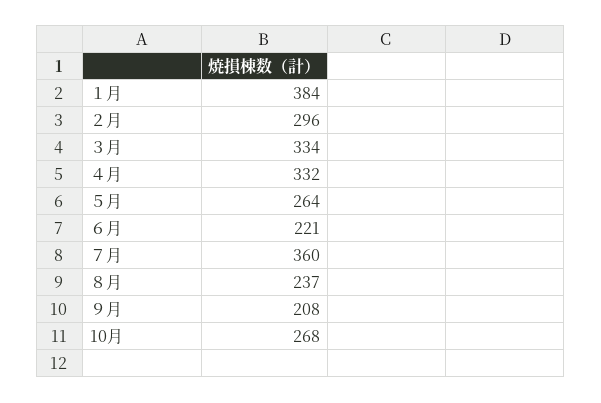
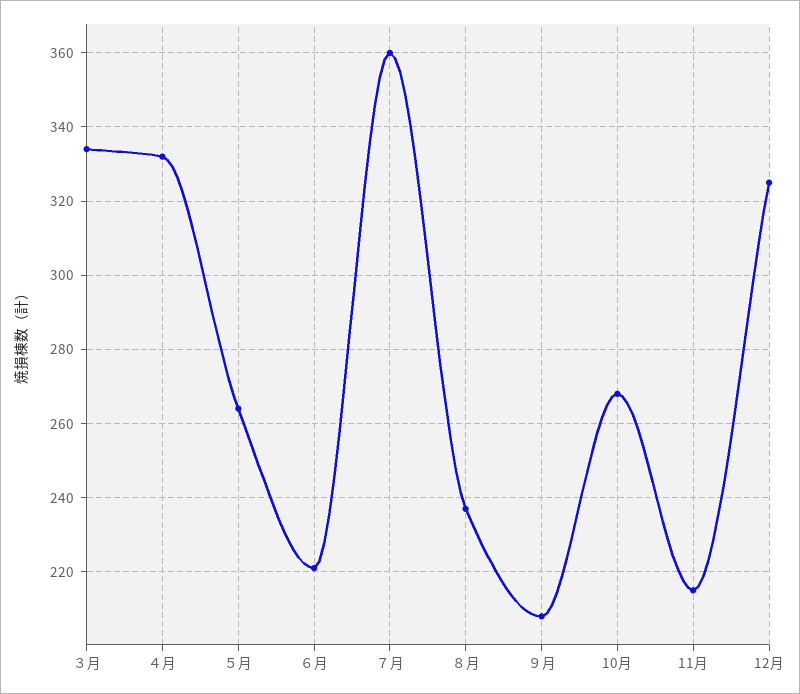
１月: 384 -> none
２月: 296 -> none
11月: none -> 215
12月: none -> 325

